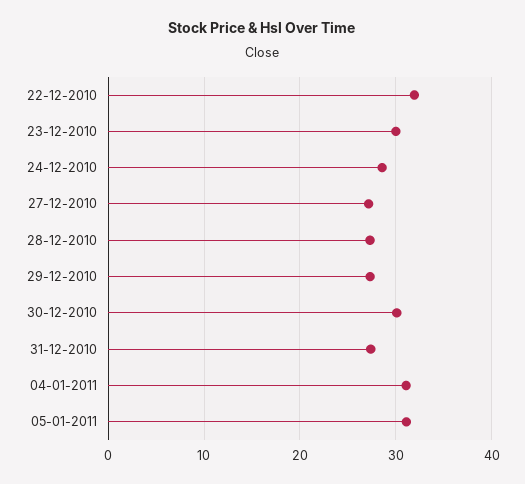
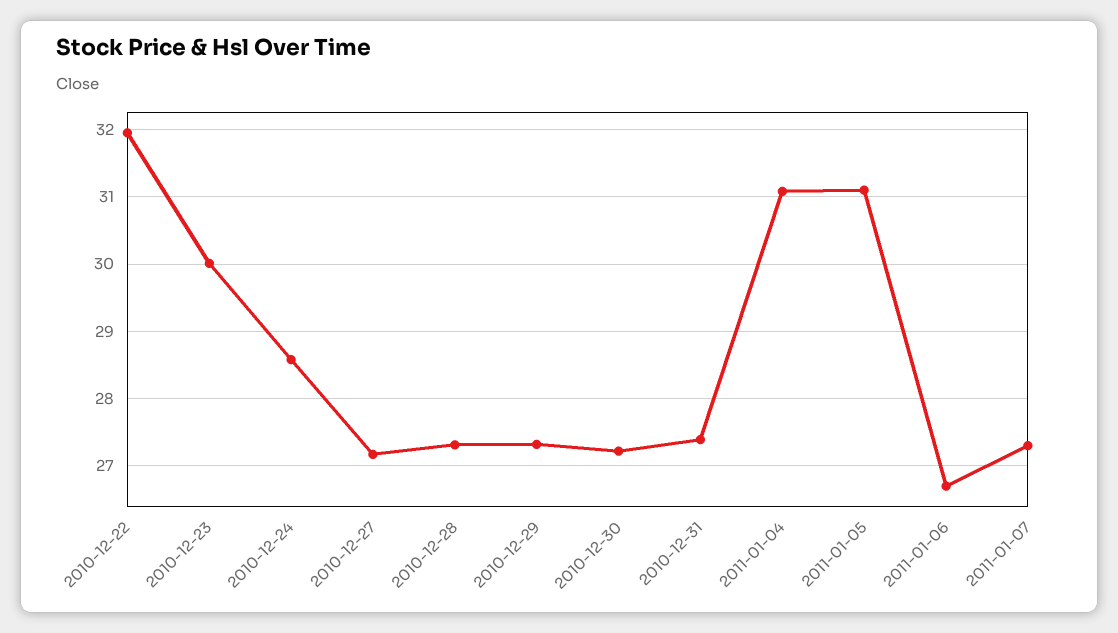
30-12-2010: 30 -> 27.2
2011-01-06: none -> 26.7
2011-01-07: none -> 27.3

